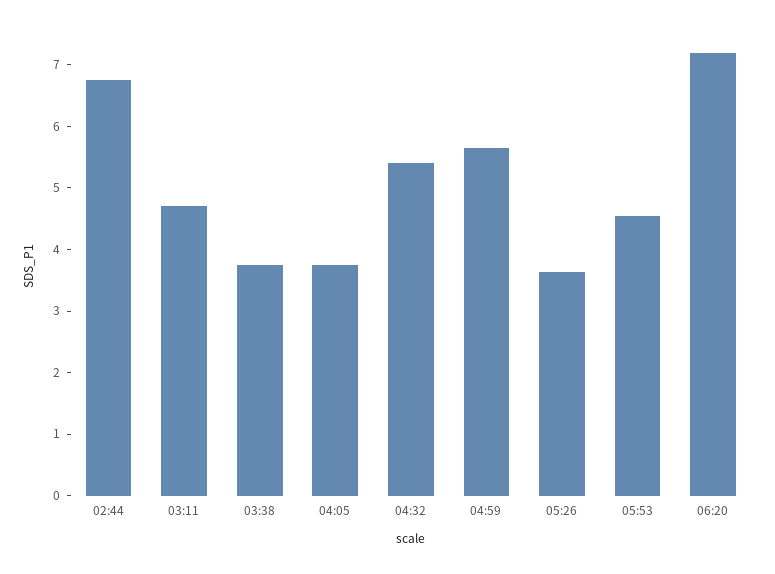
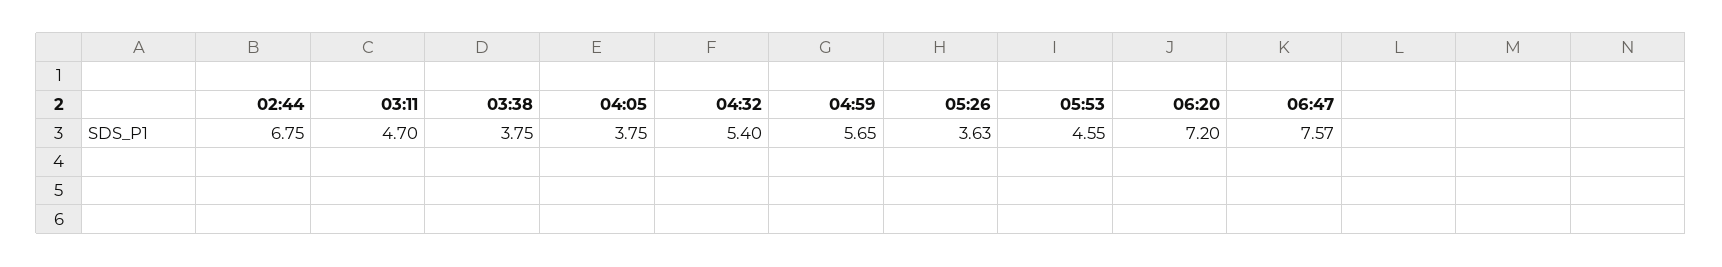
06:47: none -> 7.57

